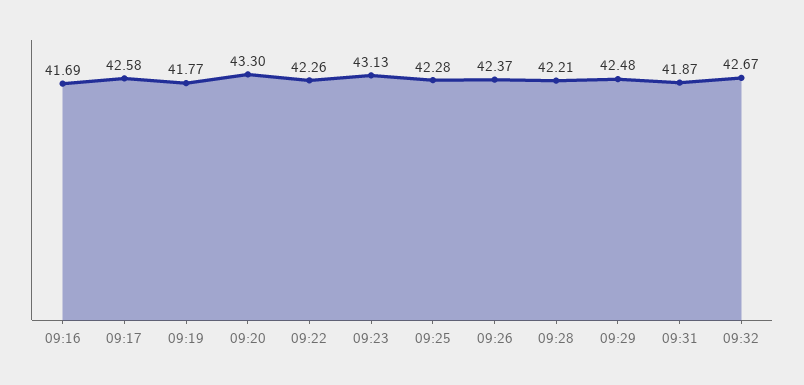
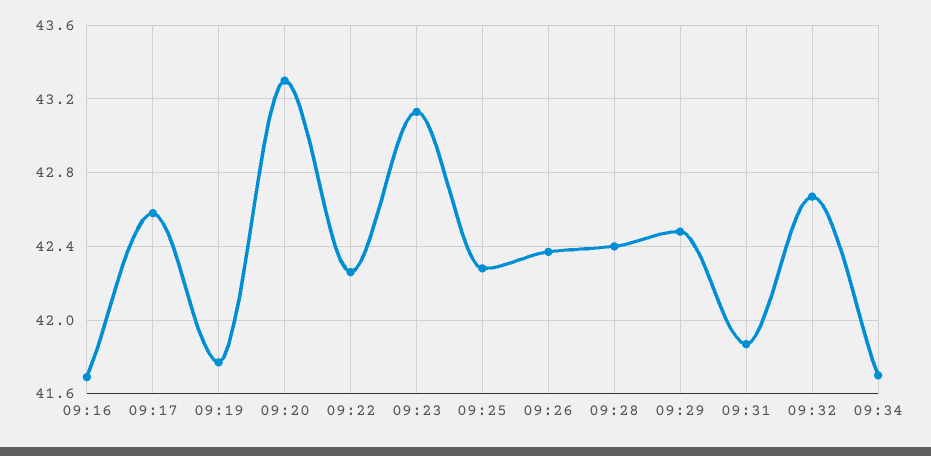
09:28: 42.21 -> 42.4
09:34: none -> 41.7

